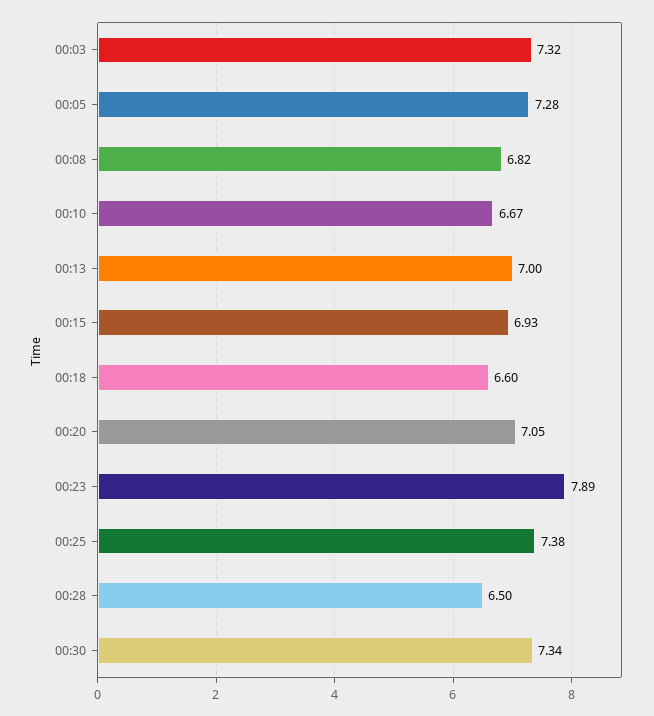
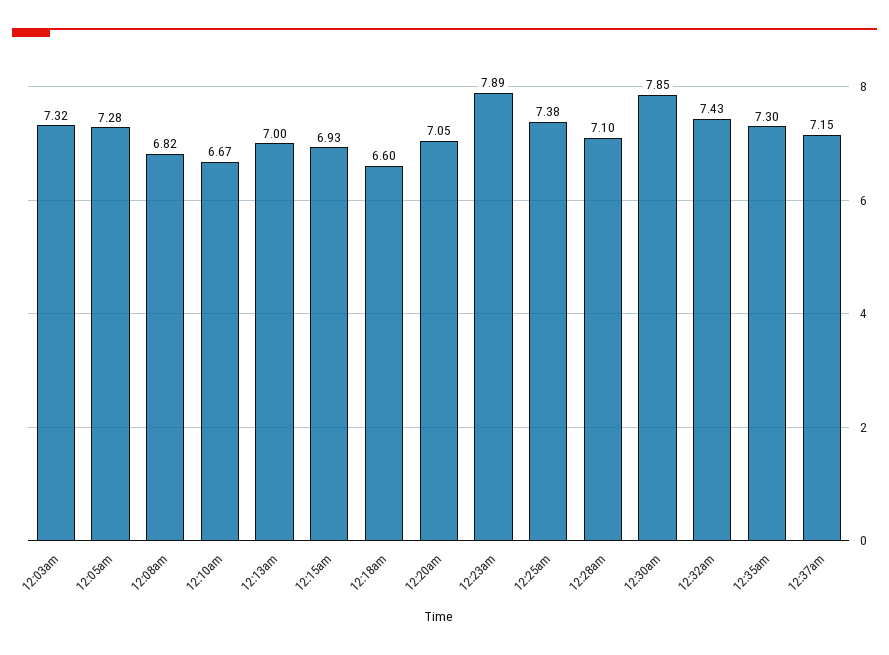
00:28: 6.5 -> 7.1
00:30: 7.34 -> 7.85
12:32am: none -> 7.43
12:35am: none -> 7.3
12:37am: none -> 7.15

